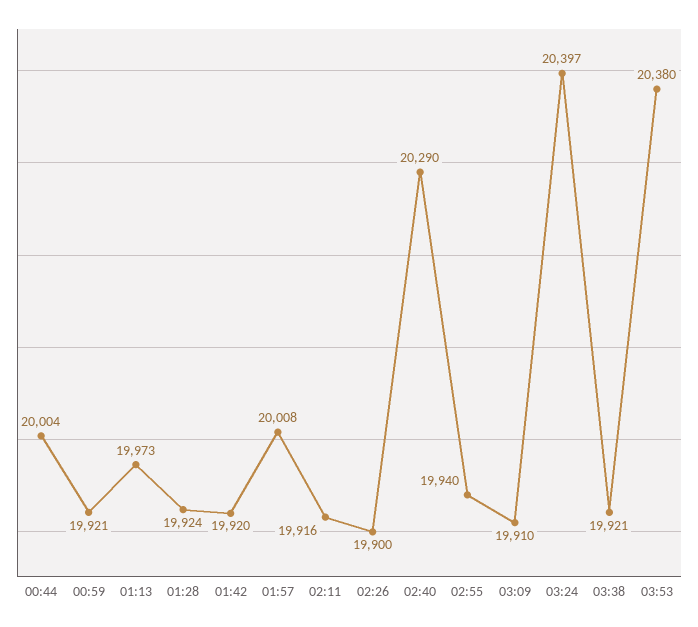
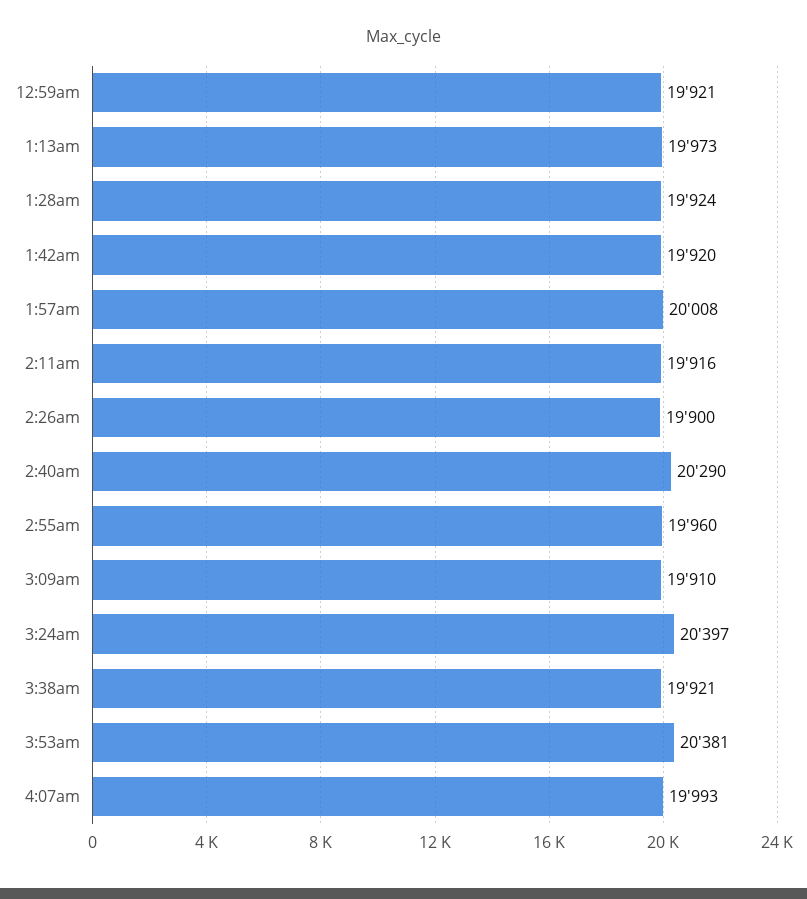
00:44: 20004 -> none
02:55: 19940 -> 19960
03:53: 20380 -> 20381
4:07am: none -> 19993

